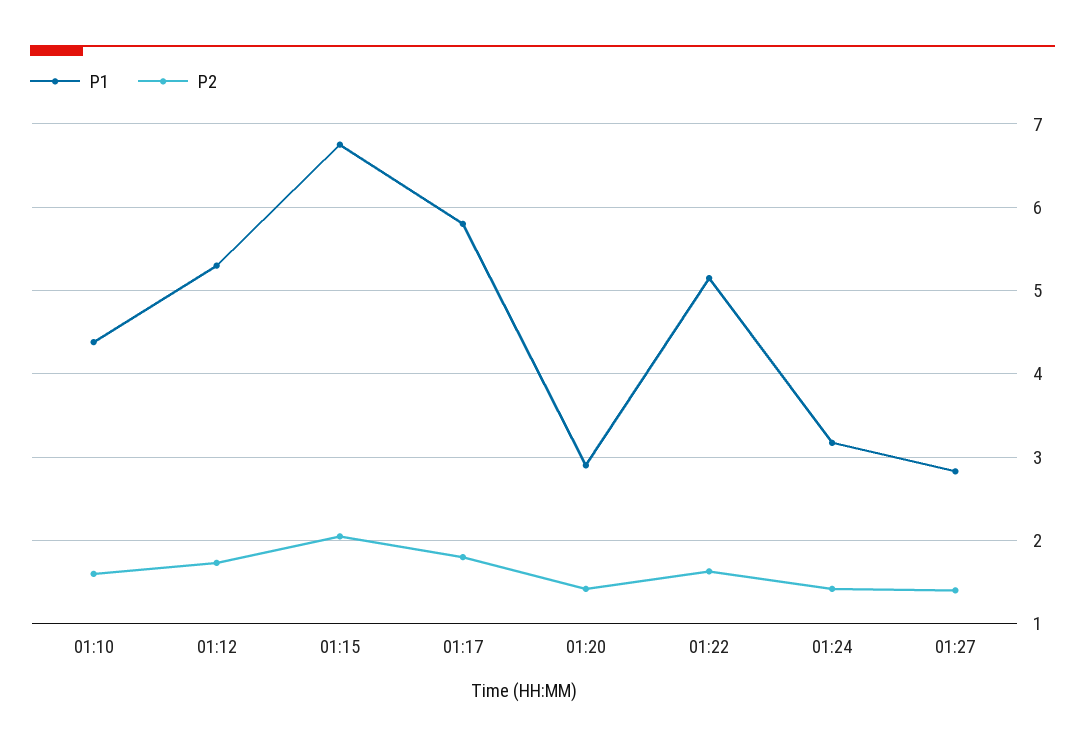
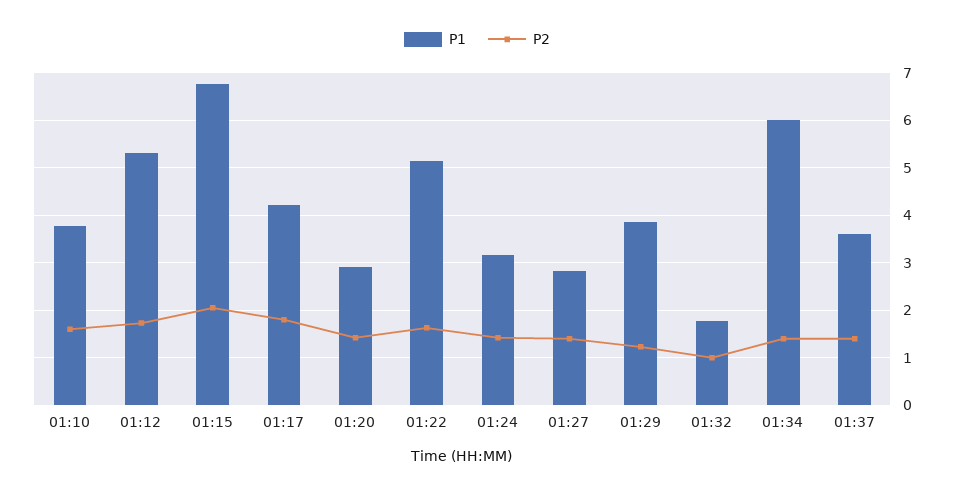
P1, 01:10: 4.4 -> 3.8
P1, 01:17: 5.8 -> 4.2
P1, 01:29: none -> 3.8
P2, 01:29: none -> 1.2
P1, 01:32: none -> 1.8
P2, 01:32: none -> 1
P1, 01:34: none -> 6
P2, 01:34: none -> 1.4
P1, 01:37: none -> 3.6
P2, 01:37: none -> 1.4

